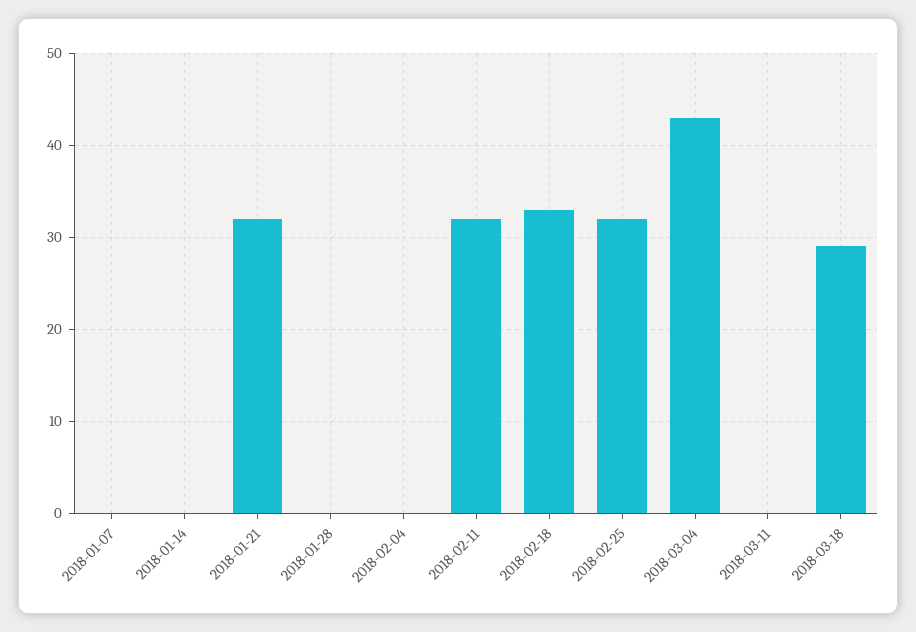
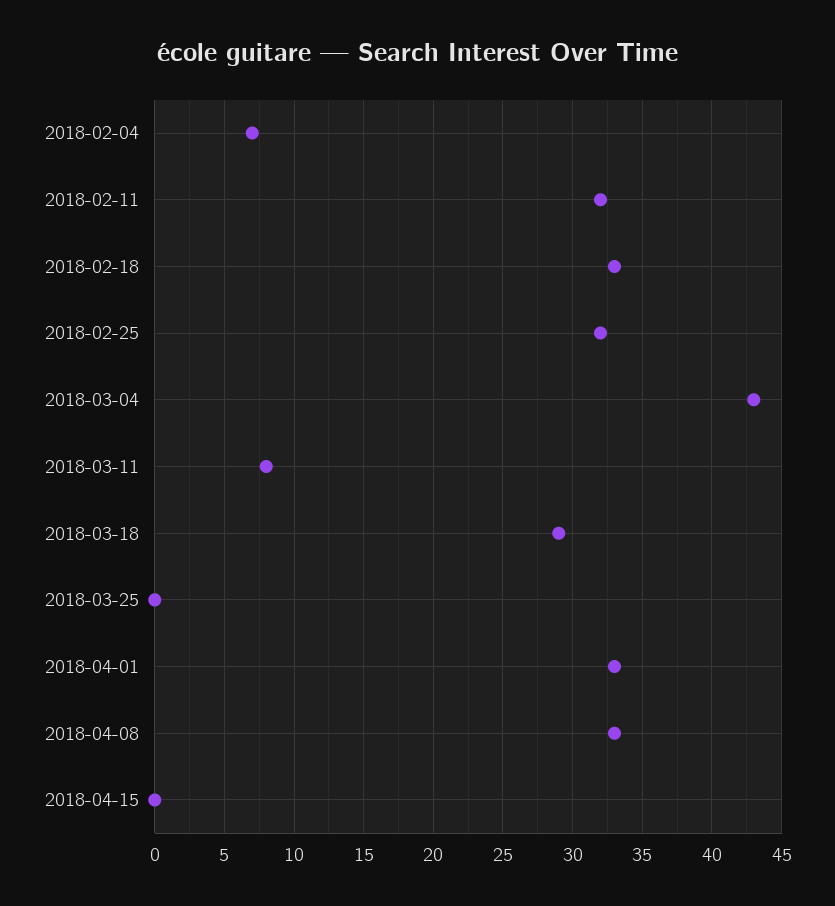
2018-01-07: 0 -> none
2018-01-14: 0 -> none
2018-01-21: 32 -> none
2018-01-28: 0 -> none
2018-02-04: 0 -> 7
2018-03-11: 0 -> 8
2018-03-25: none -> 0
2018-04-01: none -> 33
2018-04-08: none -> 33
2018-04-15: none -> 0

